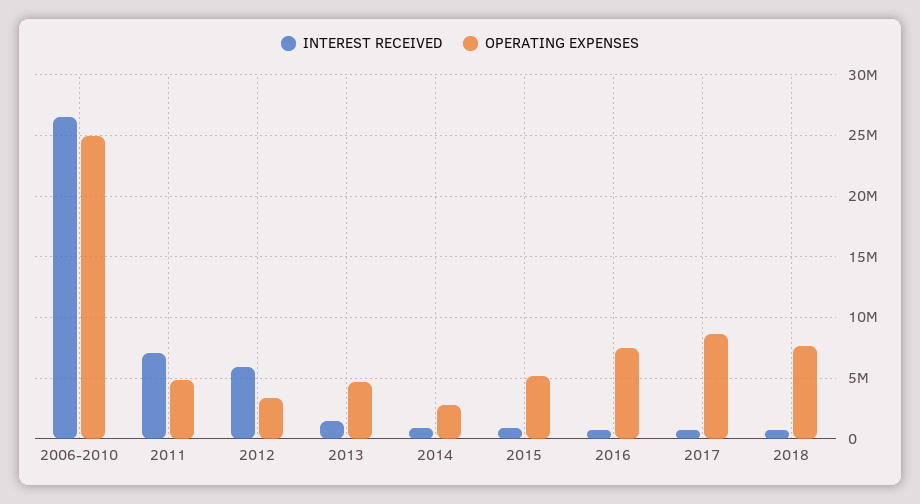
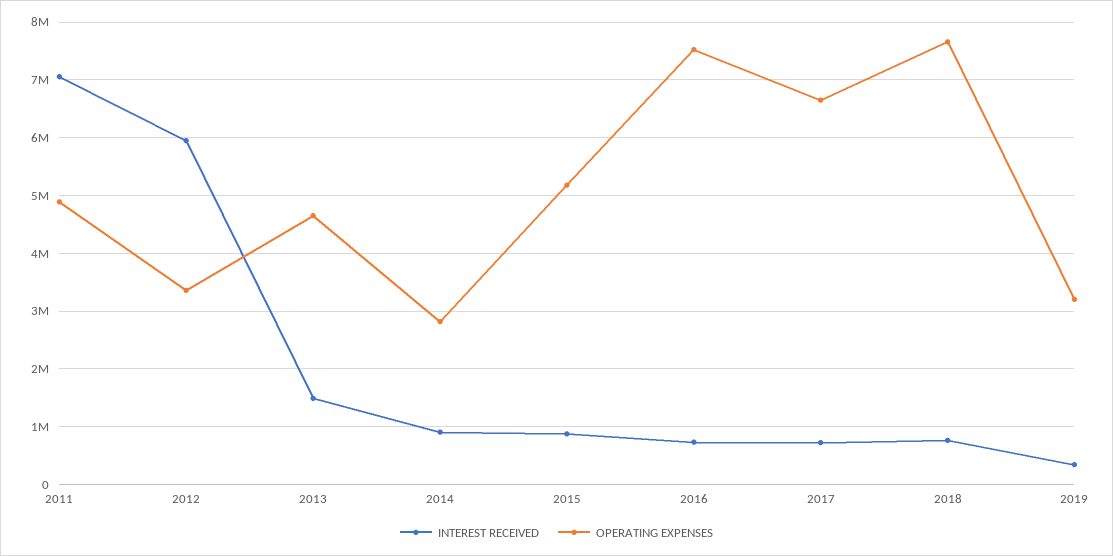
INTEREST RECEIVED, 2006-2010: 26500000 -> none
OPERATING EXPENSES, 2006-2010: 25000000 -> none
OPERATING EXPENSES, 2017: 8500000 -> 6600000
INTEREST RECEIVED, 2019: none -> 400000
OPERATING EXPENSES, 2019: none -> 3200000

